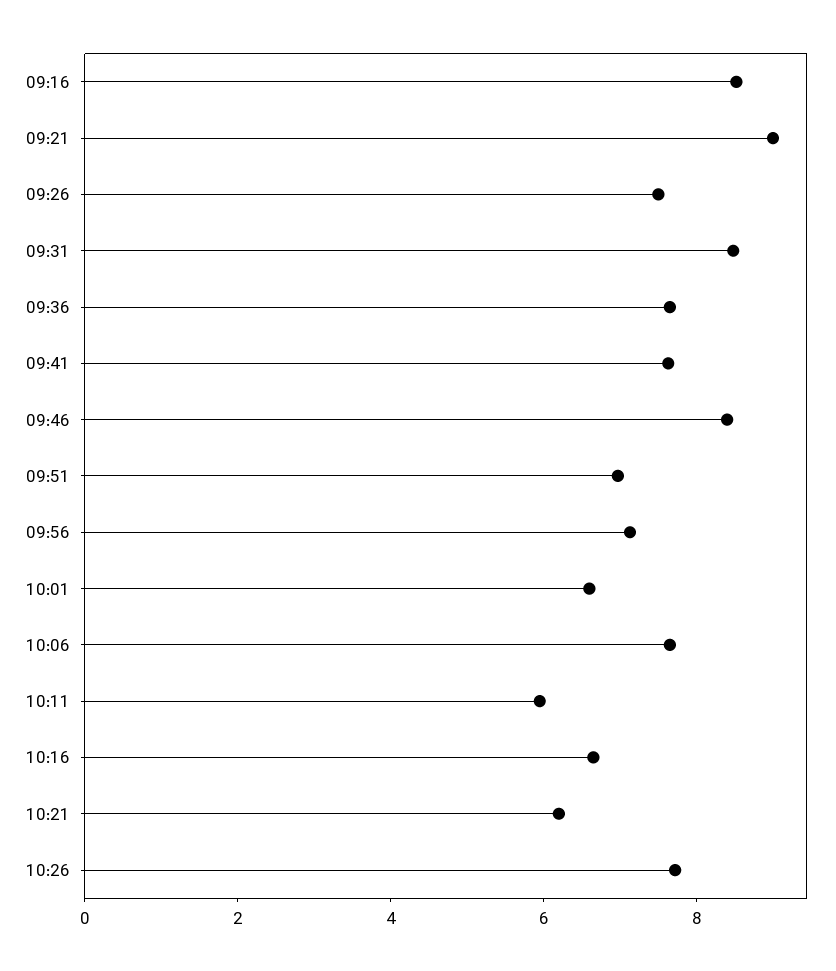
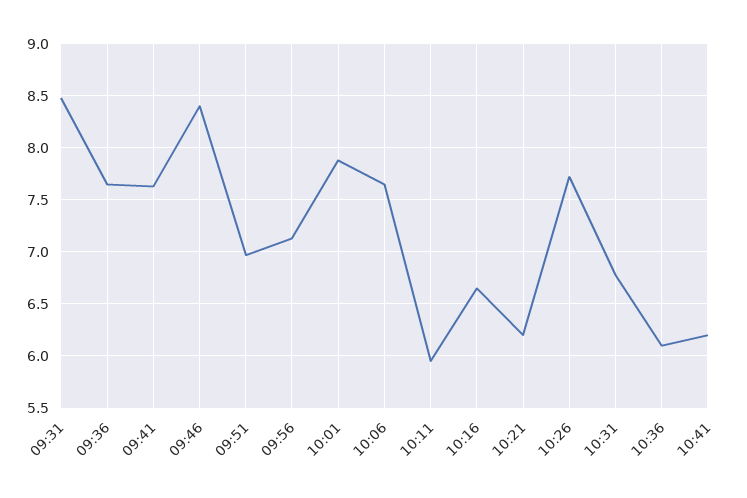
09:16: 8.5 -> none
09:21: 9 -> none
09:26: 7.5 -> none
10:01: 6.5 -> 7.9
10:31: none -> 6.8
10:36: none -> 6.1
10:41: none -> 6.2

